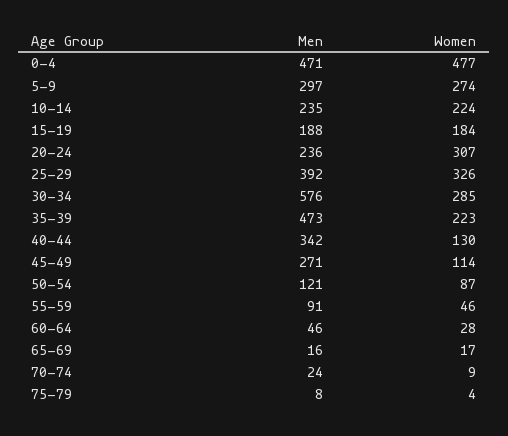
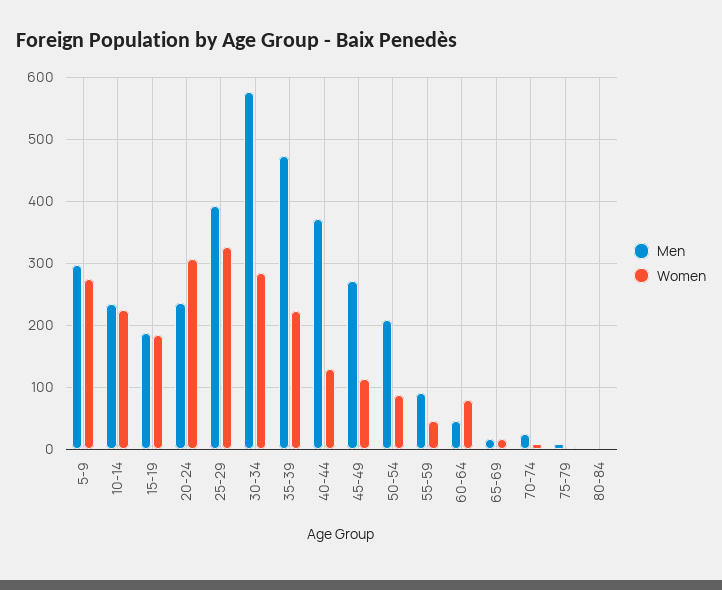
Men, 0-4: 471 -> none
Women, 0-4: 477 -> none
Men, 40-44: 342 -> 370
Men, 50-54: 121 -> 210
Women, 60-64: 28 -> 80
Men, 80-84: none -> 0
Women, 80-84: none -> 0

